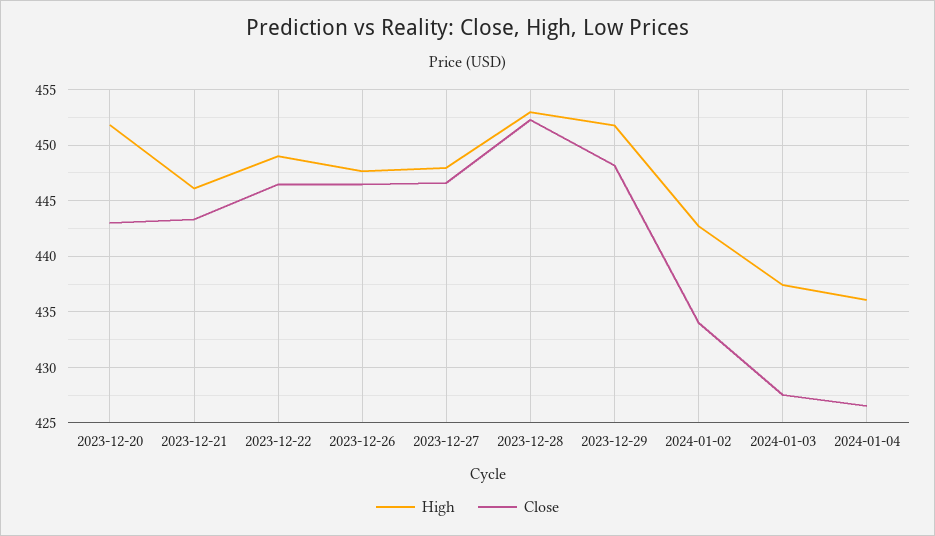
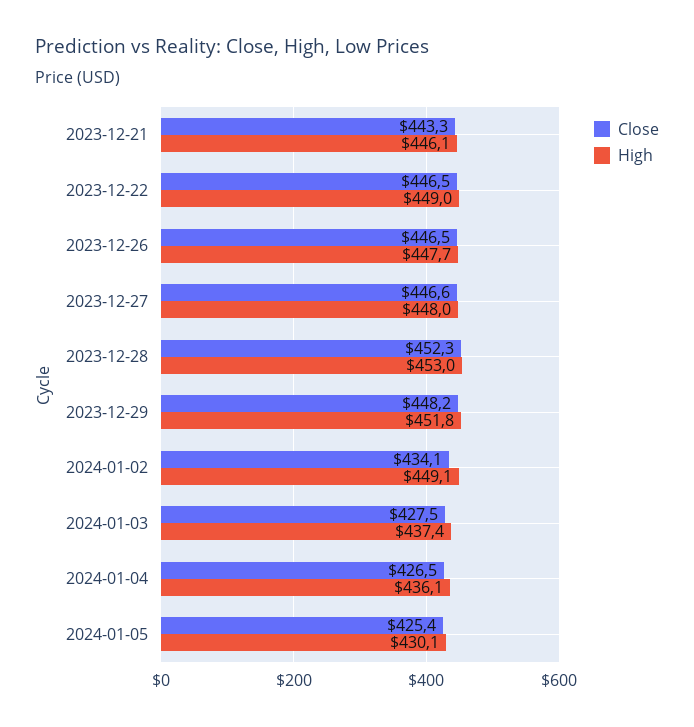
High, 2023-12-20: 452 -> none
Close, 2023-12-20: 443 -> none
High, 2024-01-02: 443 -> 449.1
Close, 2024-01-05: none -> 425.4
High, 2024-01-05: none -> 430.1

